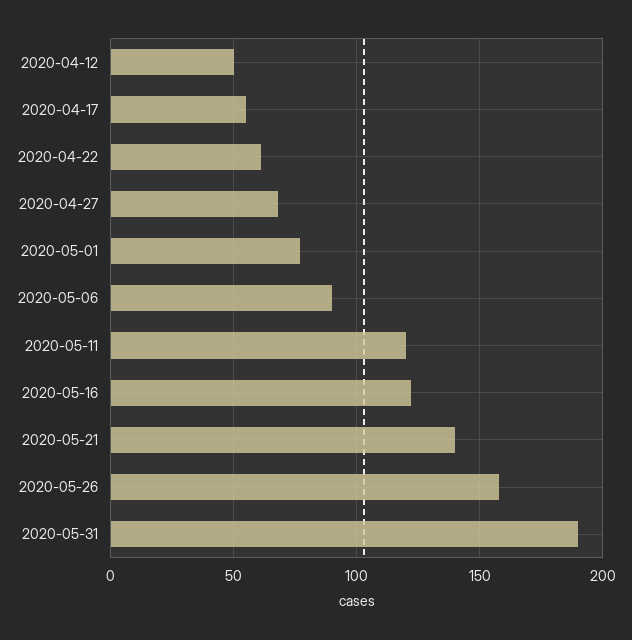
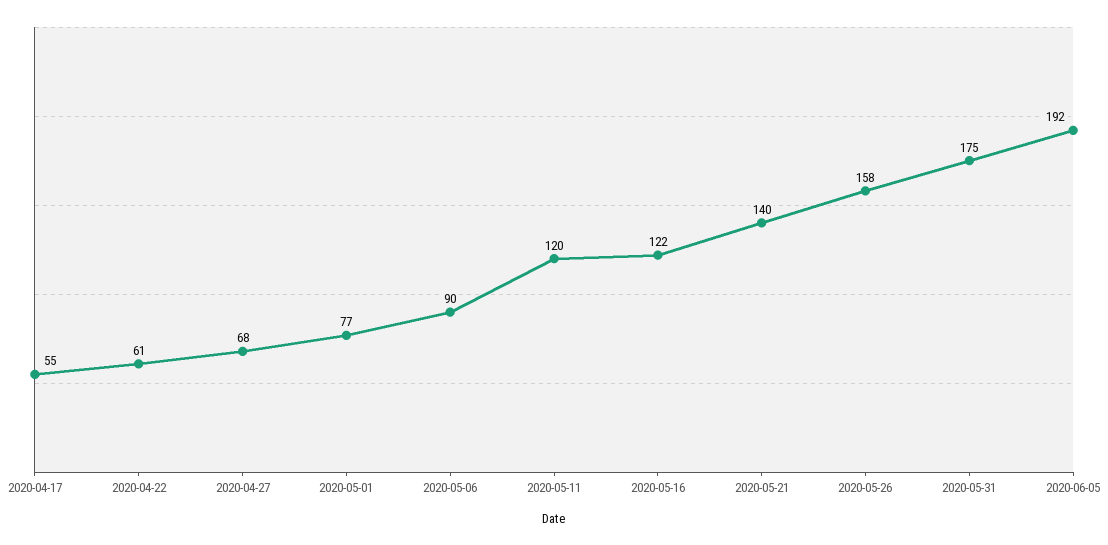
2020-04-12: 50 -> none
2020-05-31: 190 -> 175
2020-06-05: none -> 192

